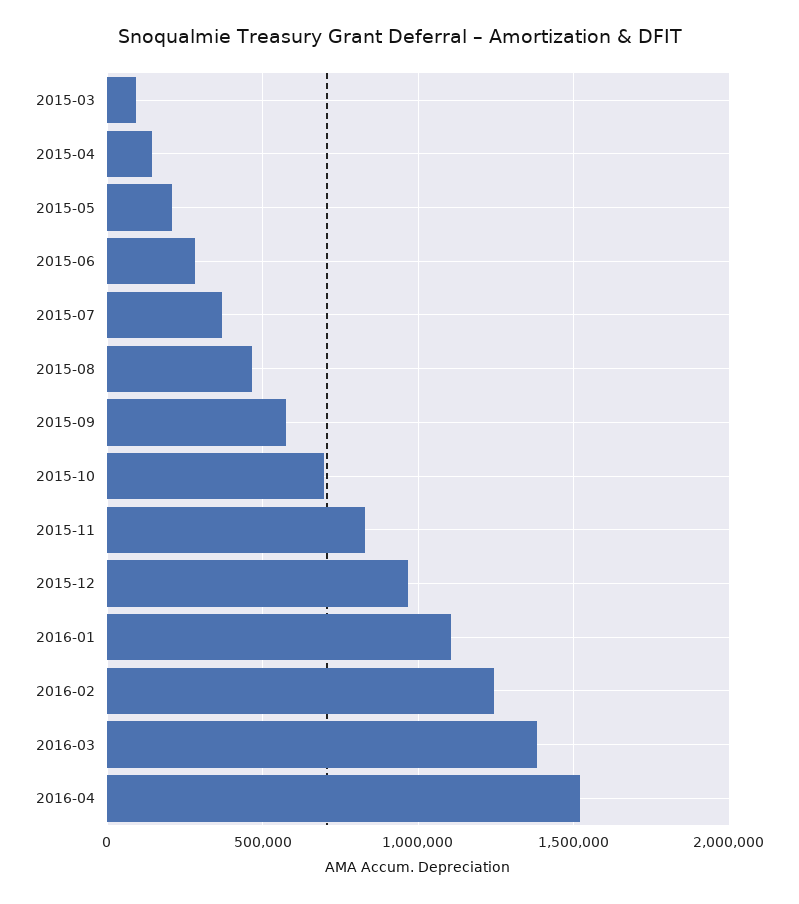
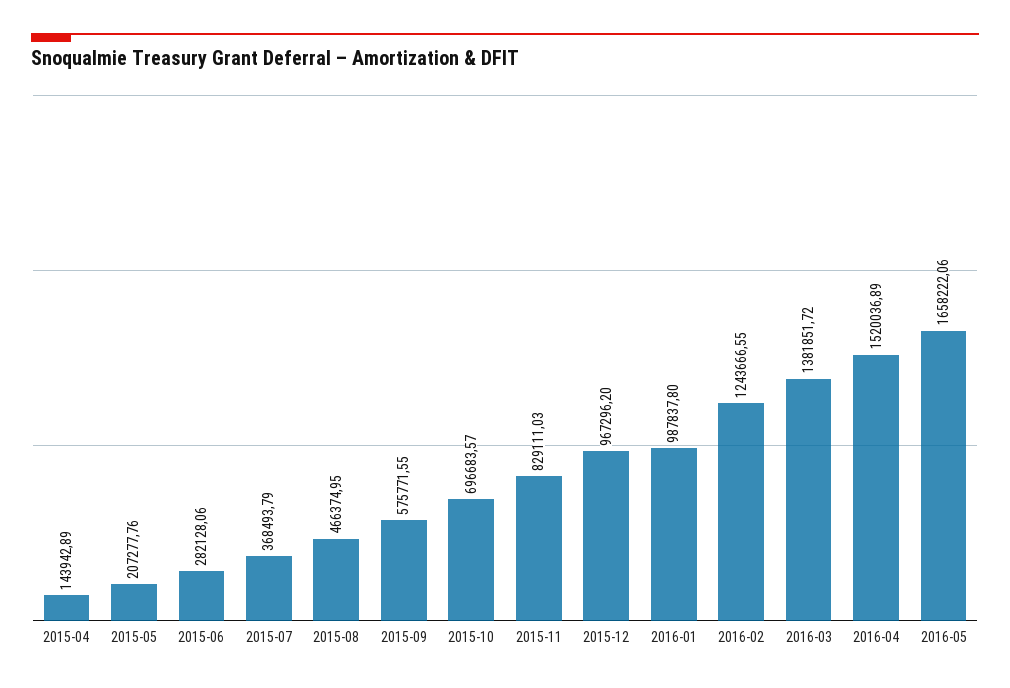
2015-03: 100000 -> none
2016-01: 1100000 -> 987837.8
2016-05: none -> 1658222.06

